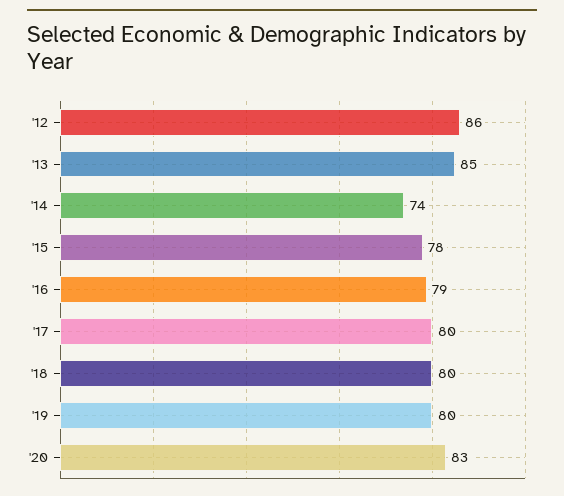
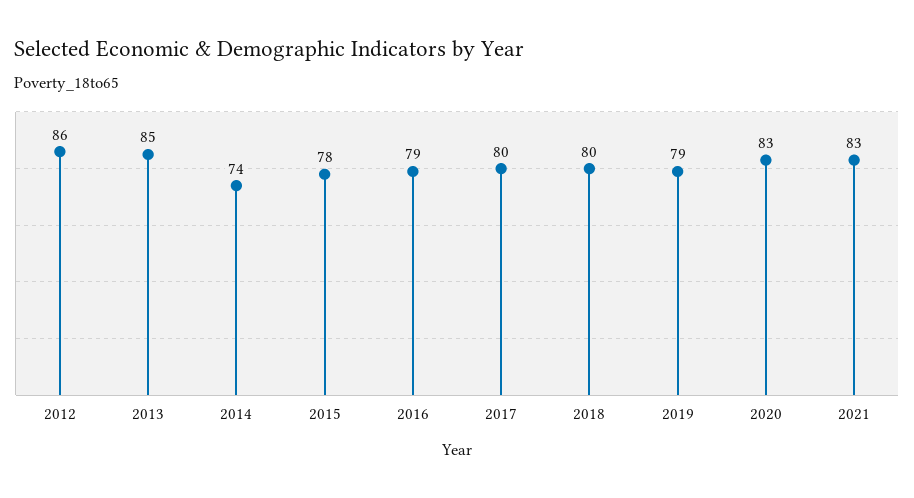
'19: 80 -> 79
2021: none -> 83

